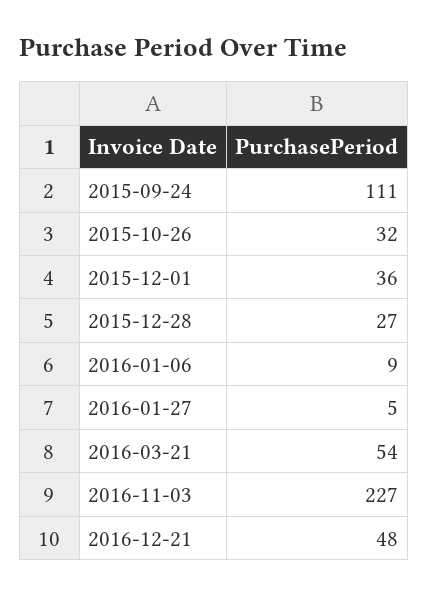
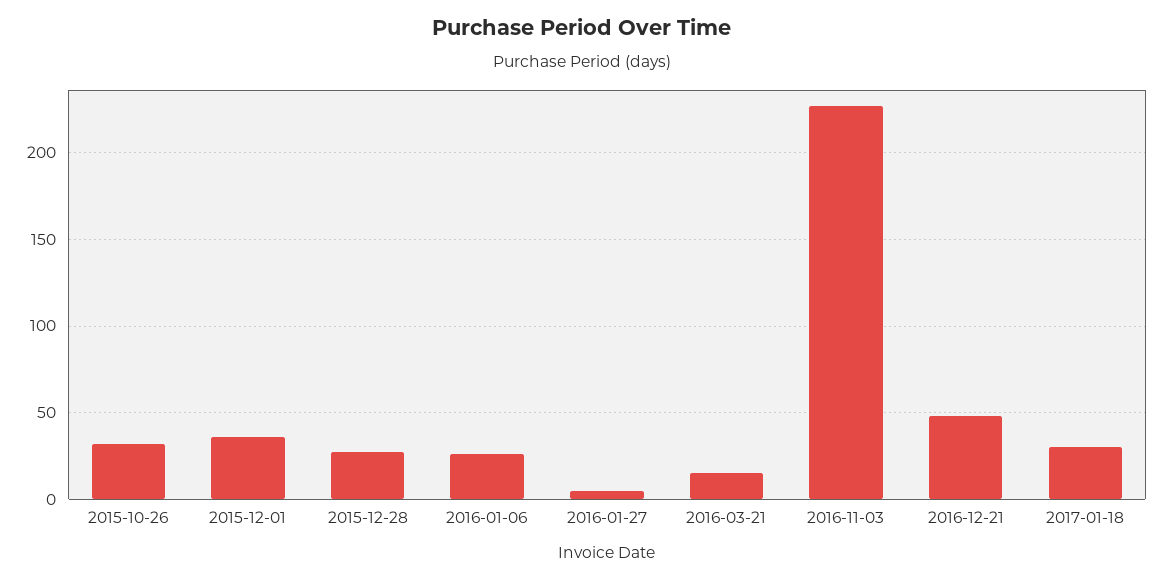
2015-09-24: 111 -> none
2016-01-06: 9 -> 25
2016-03-21: 54 -> 15
2017-01-18: none -> 30

